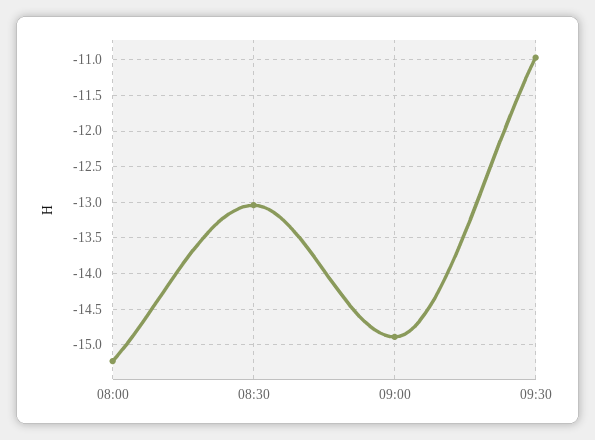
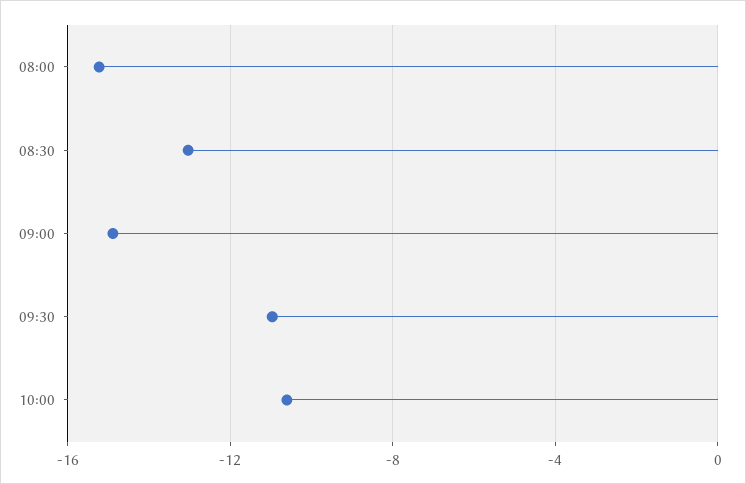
10:00: none -> -10.5

